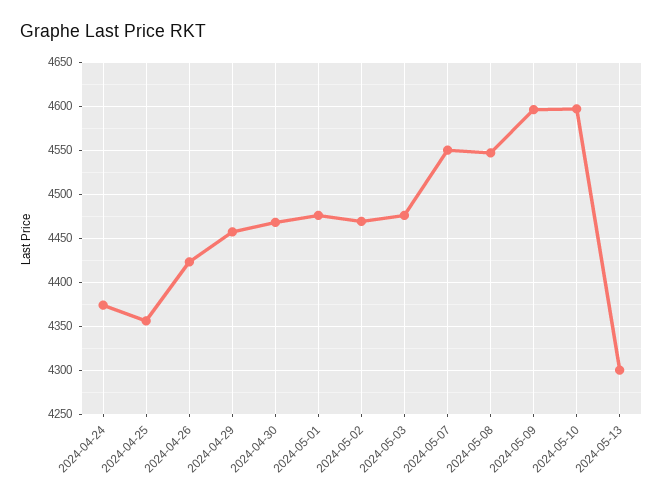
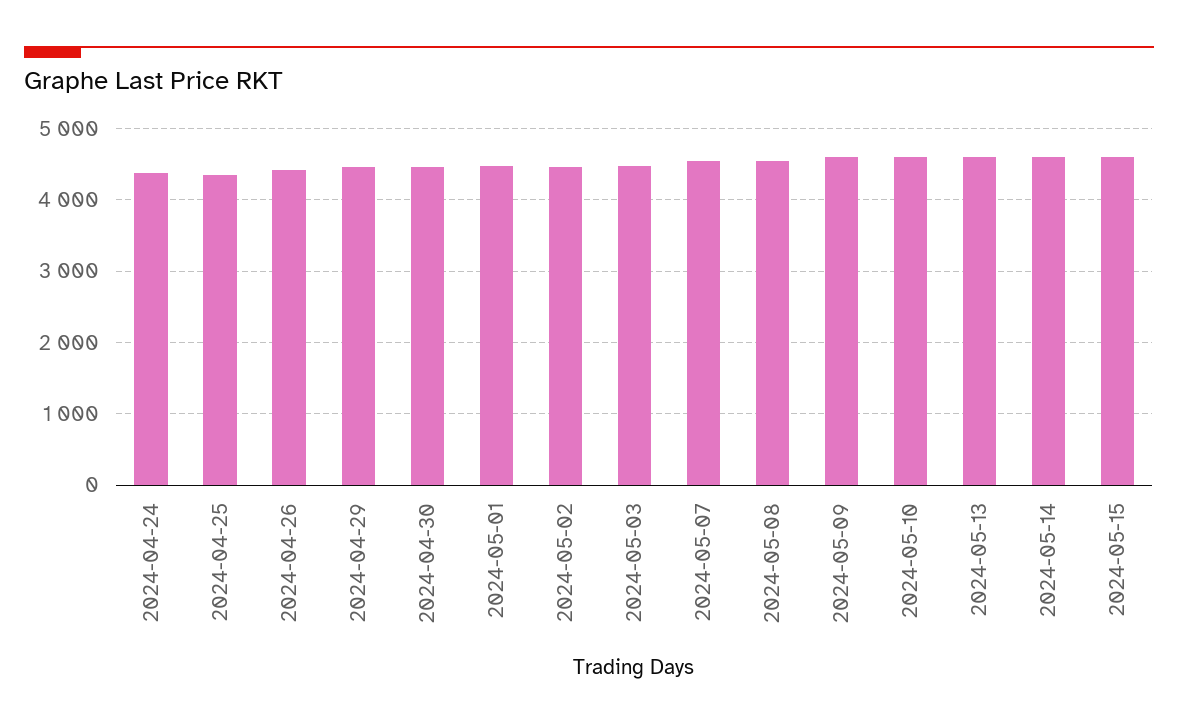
2024-05-13: 4300 -> 4600
2024-05-14: none -> 4600
2024-05-15: none -> 4600

